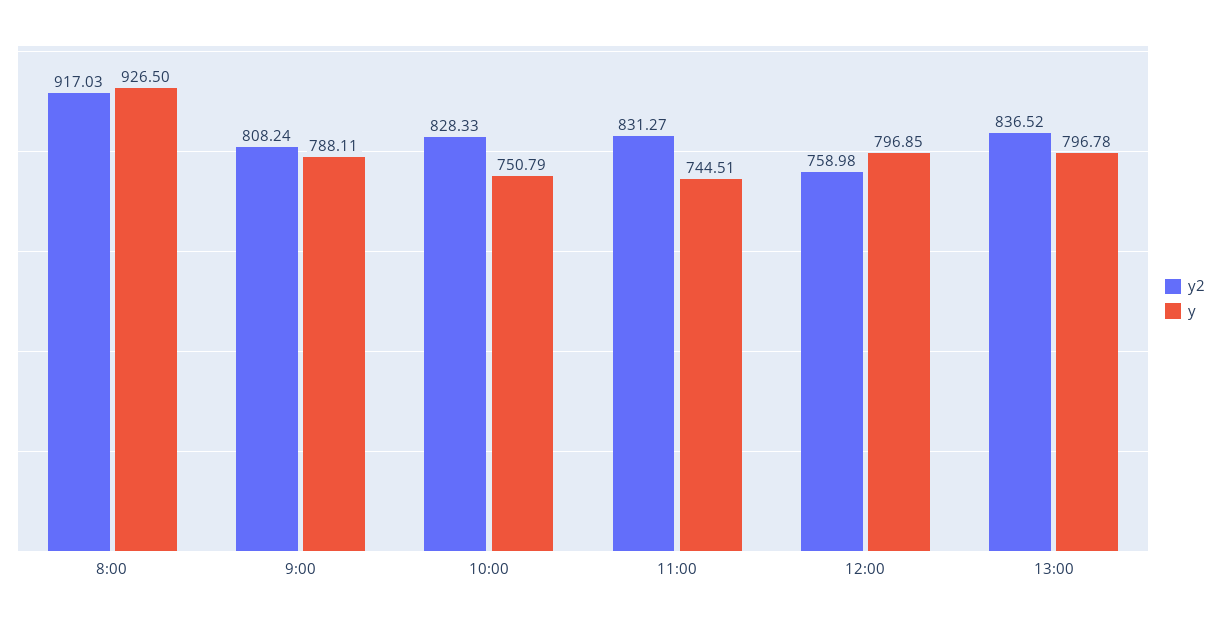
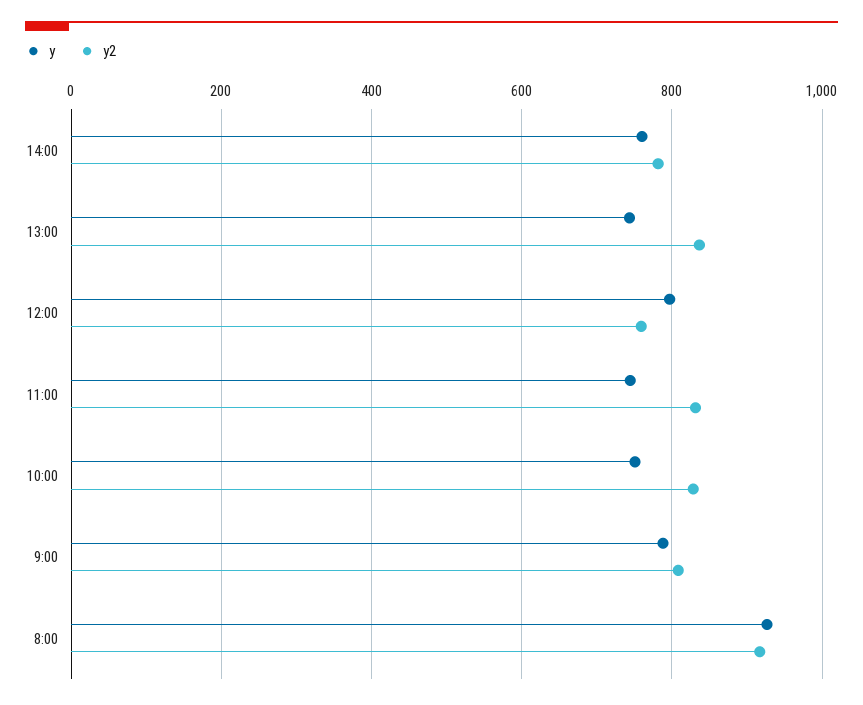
y, 13:00: 796.78 -> 740
y, 14:00: none -> 760
y2, 14:00: none -> 780

